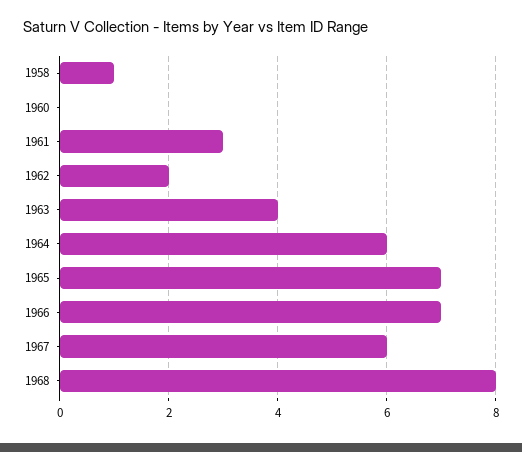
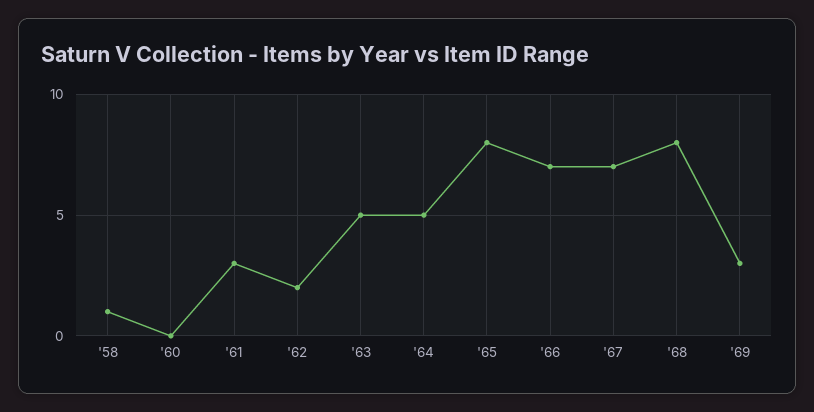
1963: 4 -> 5
1964: 6 -> 5
1965: 7 -> 8
1967: 6 -> 7
'69: none -> 3

